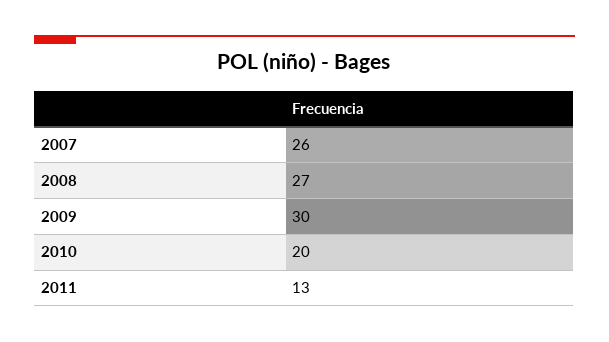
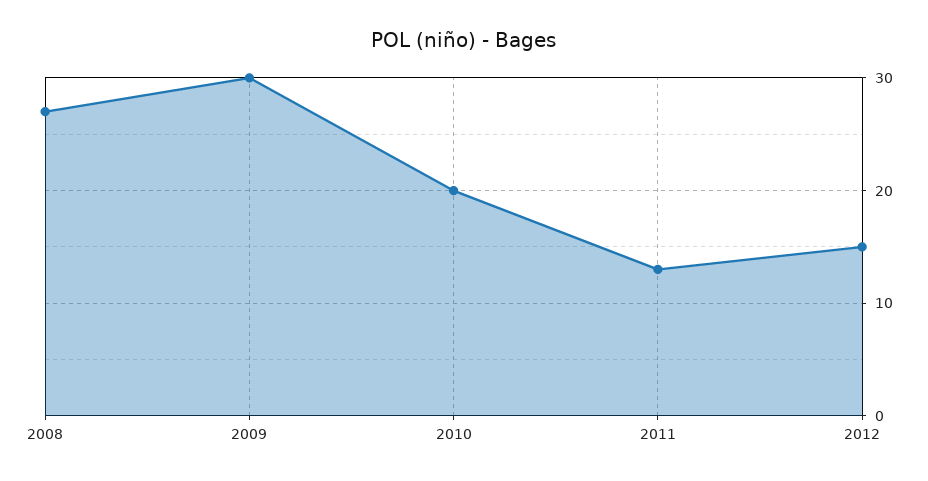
2007: 26 -> none
2012: none -> 15

